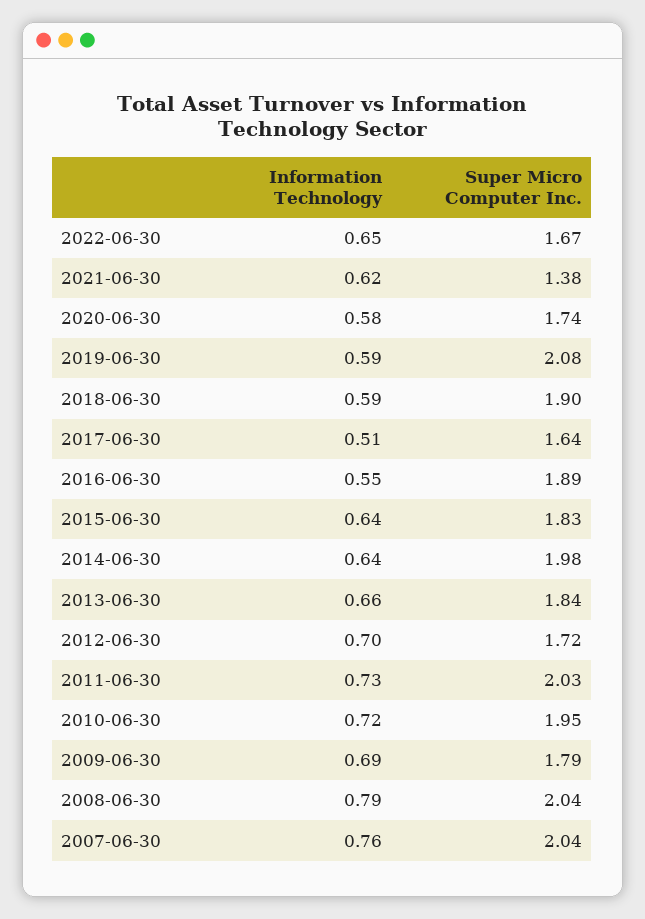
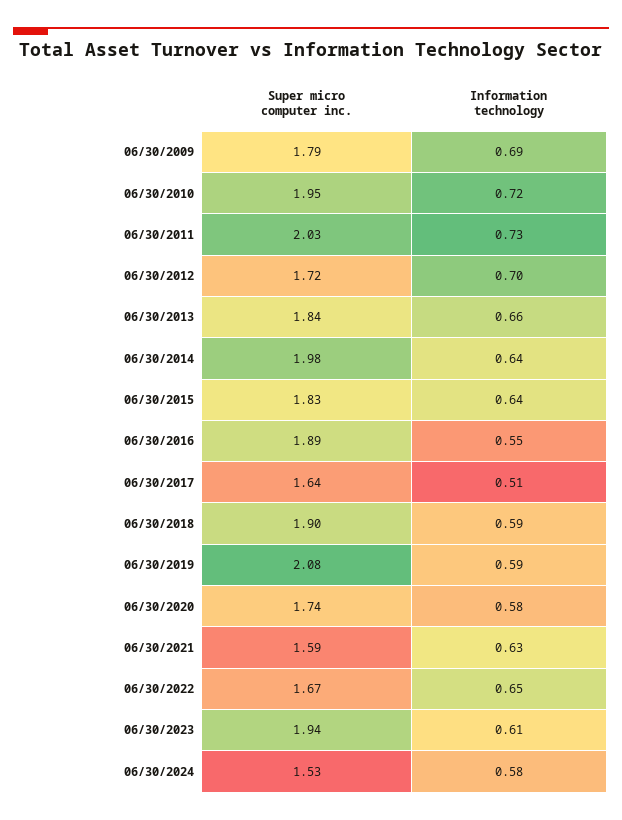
Information Technology, 2021-06-30: 0.62 -> 0.63
Super Micro Computer Inc., 2021-06-30: 1.38 -> 1.59
Information Technology, 2008-06-30: 0.79 -> none
Super Micro Computer Inc., 2008-06-30: 2.04 -> none
Information Technology, 2007-06-30: 0.76 -> none
Super Micro Computer Inc., 2007-06-30: 2.04 -> none
Super Micro Computer Inc., 06/30/2023: none -> 1.94
Information Technology, 06/30/2023: none -> 0.61
Super Micro Computer Inc., 06/30/2024: none -> 1.53
Information Technology, 06/30/2024: none -> 0.58

